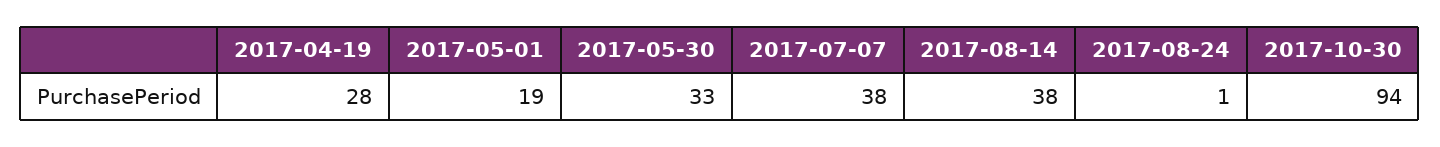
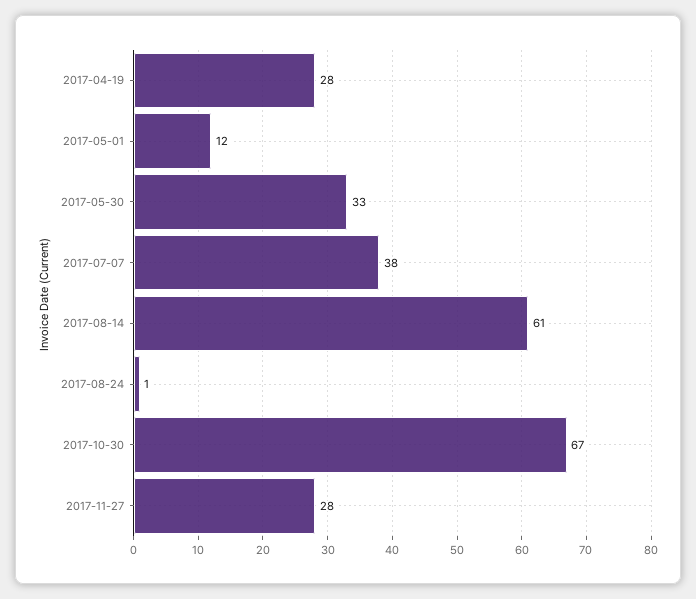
2017-05-01: 19 -> 12
2017-08-14: 38 -> 61
2017-10-30: 94 -> 67
2017-11-27: none -> 28

